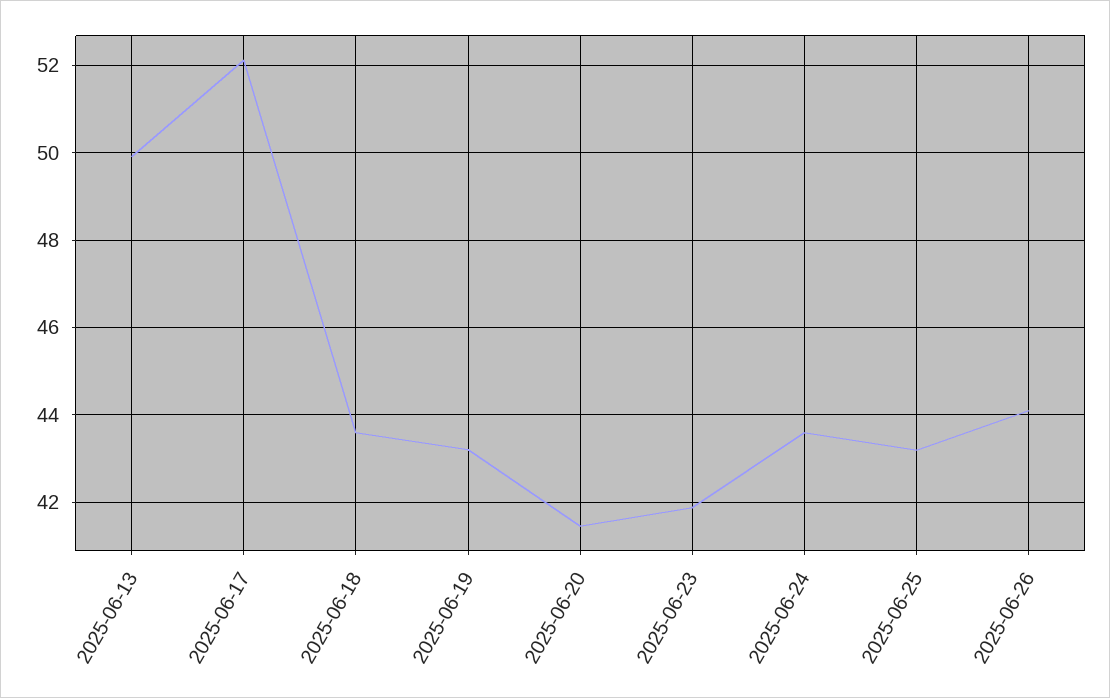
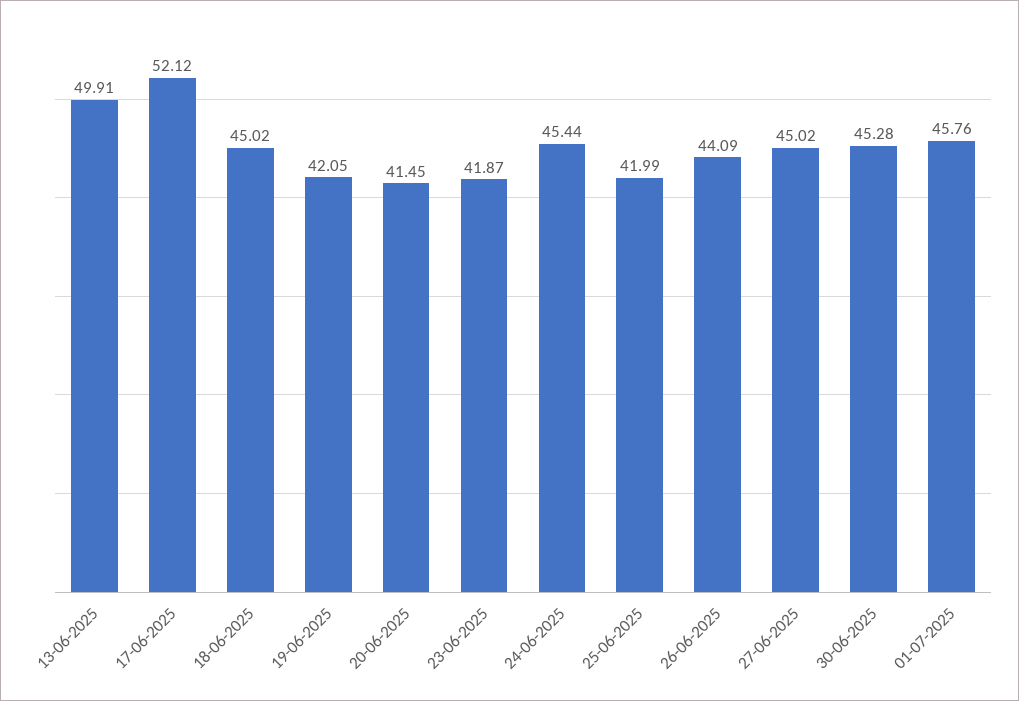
2025-06-18: 43.6 -> 45.02
2025-06-19: 43.2 -> 42.05
2025-06-24: 43.6 -> 45.44
2025-06-25: 43.2 -> 41.99
27-06-2025: none -> 45.02
30-06-2025: none -> 45.28
01-07-2025: none -> 45.76

